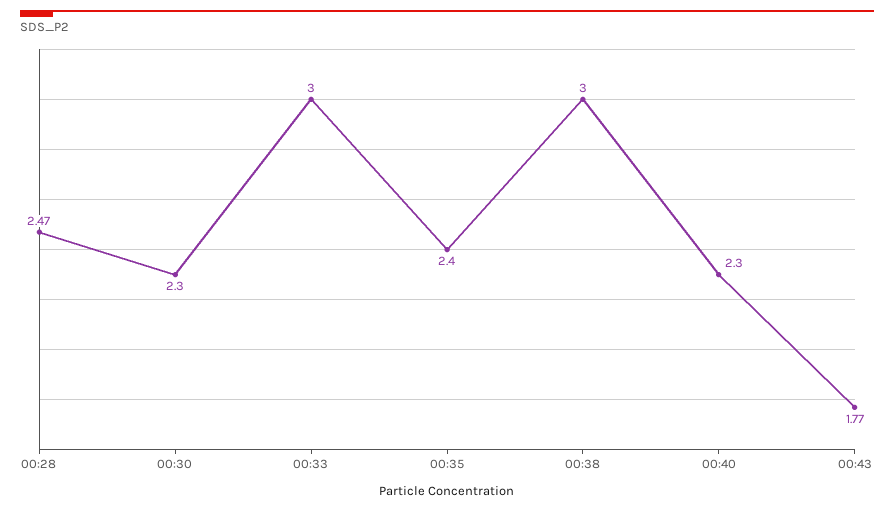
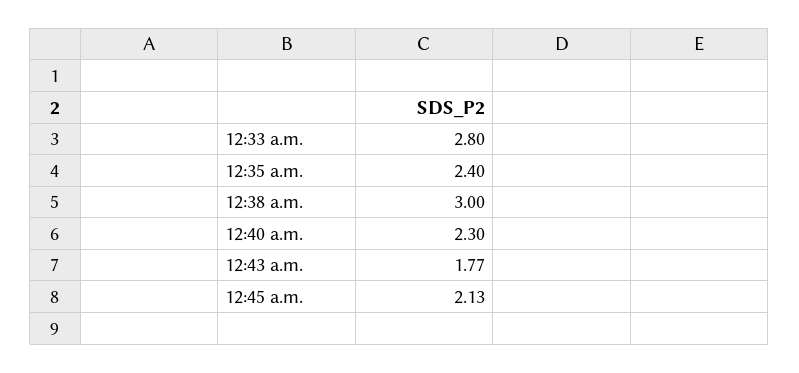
00:28: 2.47 -> none
00:30: 2.3 -> none
00:33: 3 -> 2.8
12:45 a.m.: none -> 2.13

